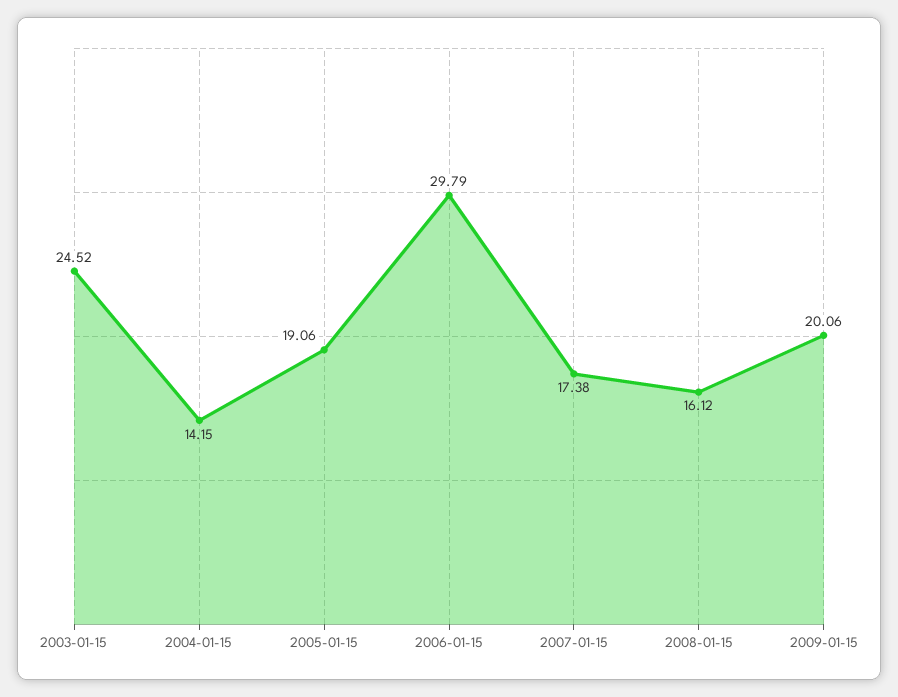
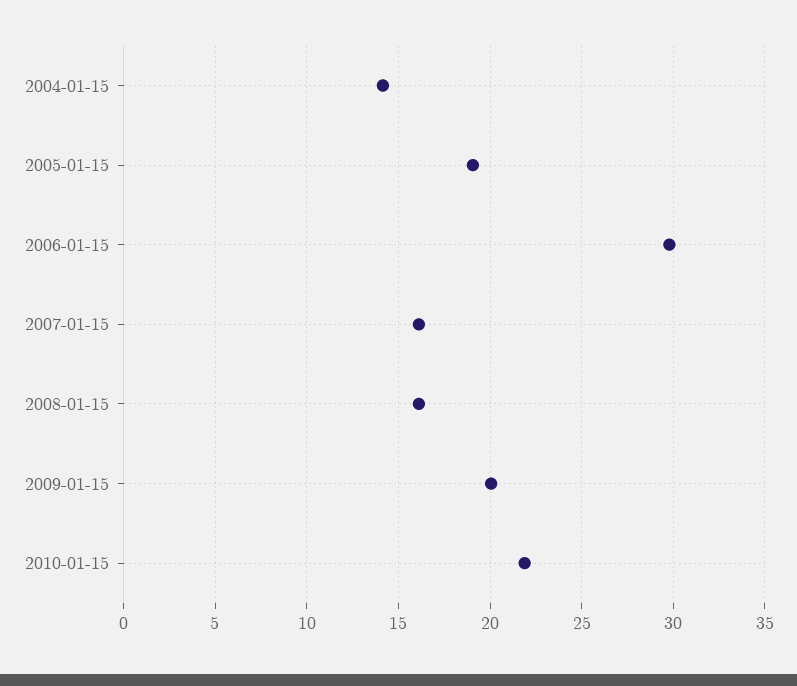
2003-01-15: 24.52 -> none
2007-01-15: 17.38 -> 16
2010-01-15: none -> 22

